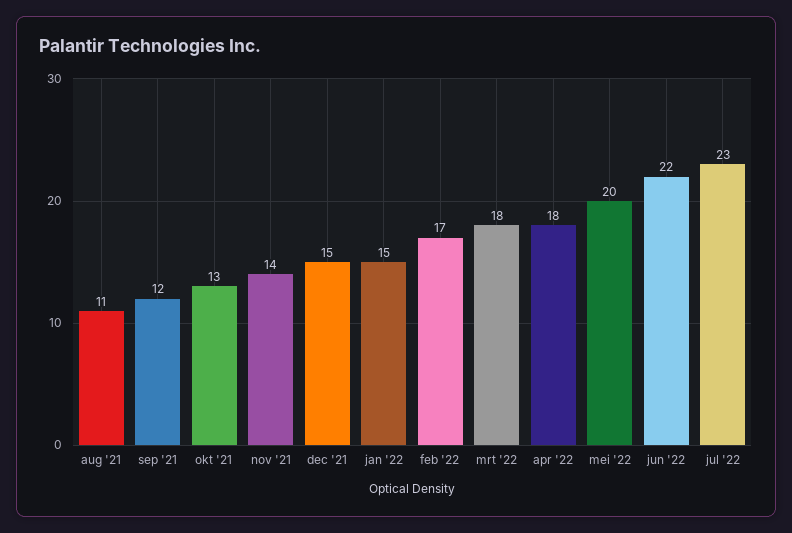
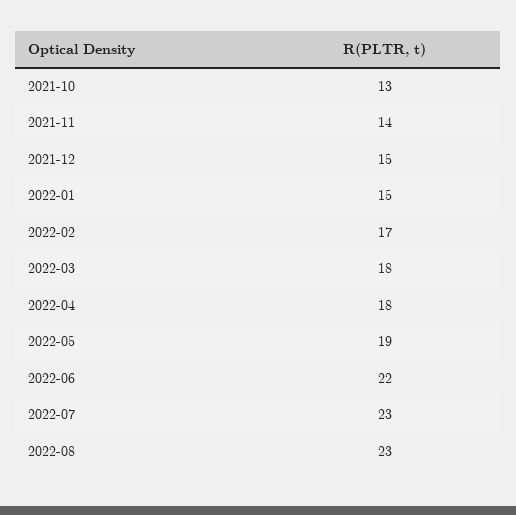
aug '21: 11 -> none
sep '21: 12 -> none
mei '22: 20 -> 19
2022-08: none -> 23

